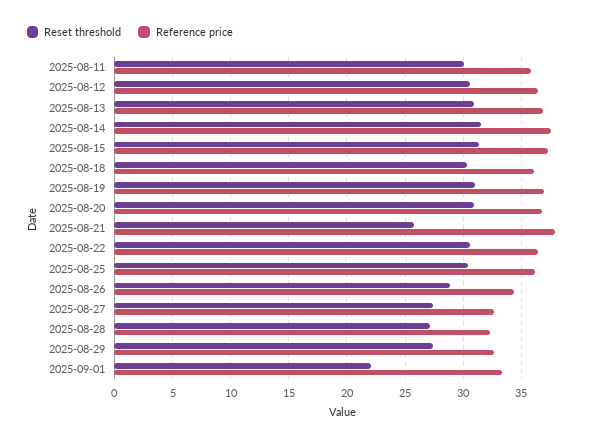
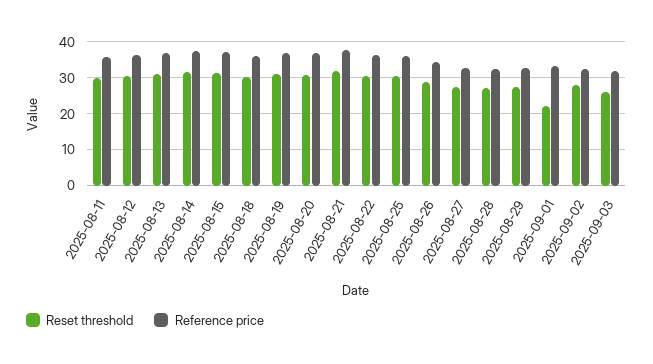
Reset threshold, 2025-08-21: 26 -> 32
Reset threshold, 2025-09-02: none -> 28
Reference price, 2025-09-02: none -> 32
Reset threshold, 2025-09-03: none -> 26
Reference price, 2025-09-03: none -> 32

